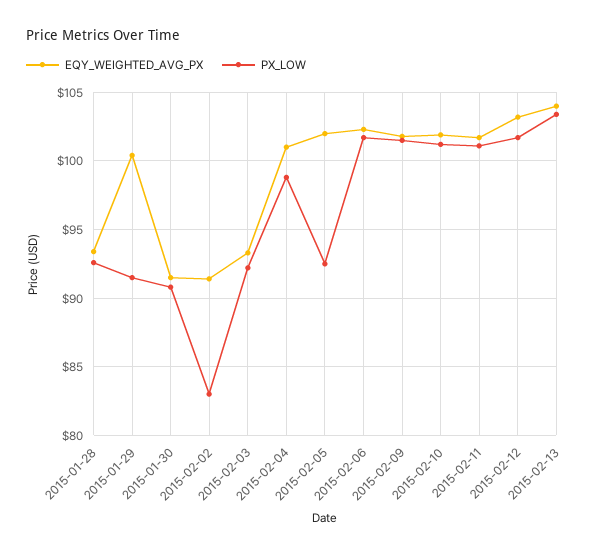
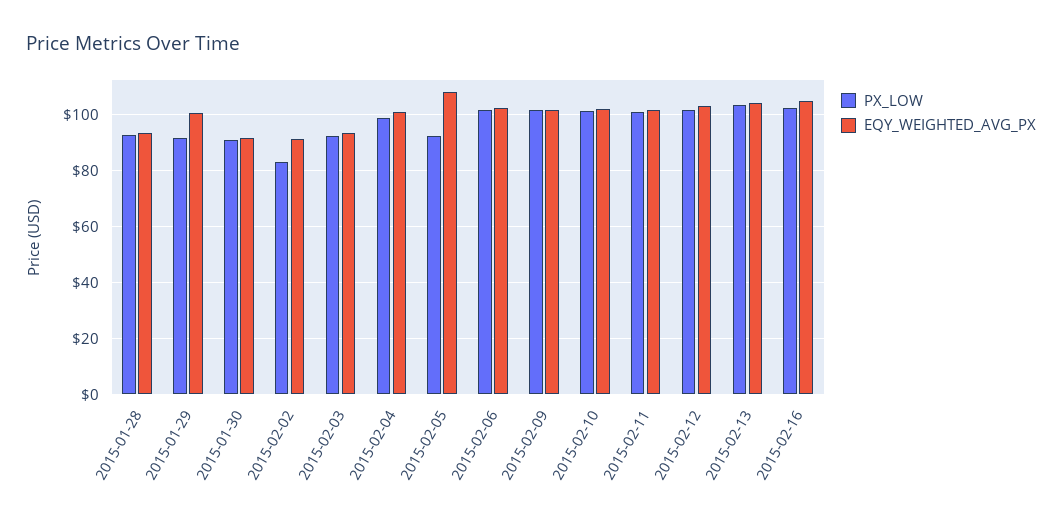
EQY_WEIGHTED_AVG_PX, 2015-02-05: 102 -> 107.5
PX_LOW, 2015-02-16: none -> 102.5
EQY_WEIGHTED_AVG_PX, 2015-02-16: none -> 105

